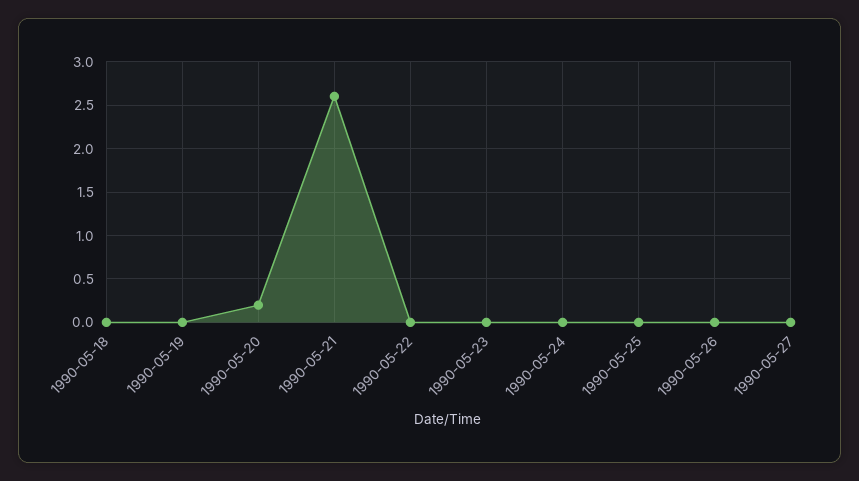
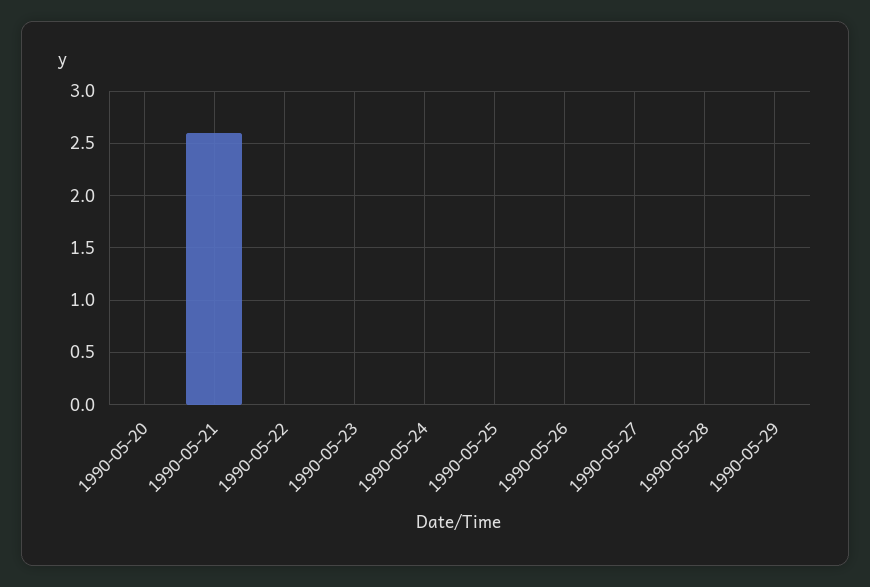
1990-05-18: 0 -> none
1990-05-19: 0 -> none
1990-05-20: 0.2 -> 0
1990-05-28: none -> 0
1990-05-29: none -> 0

